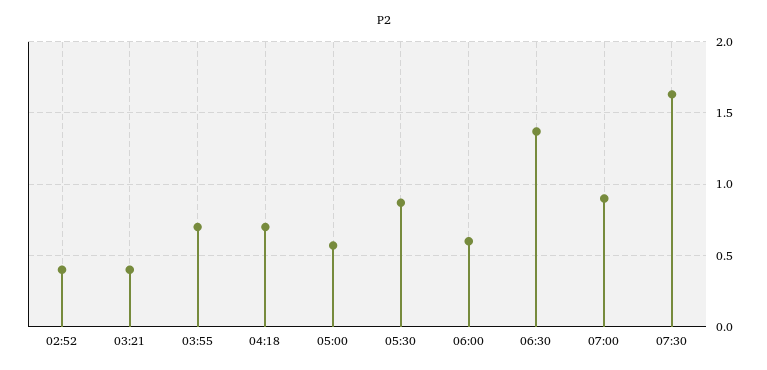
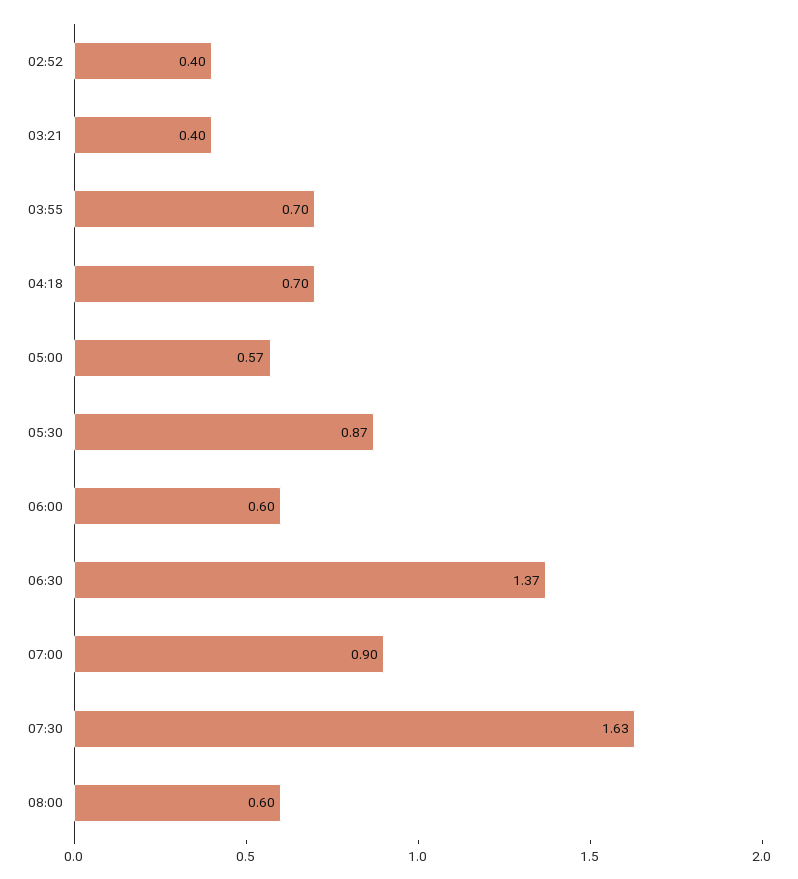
08:00: none -> 0.6

